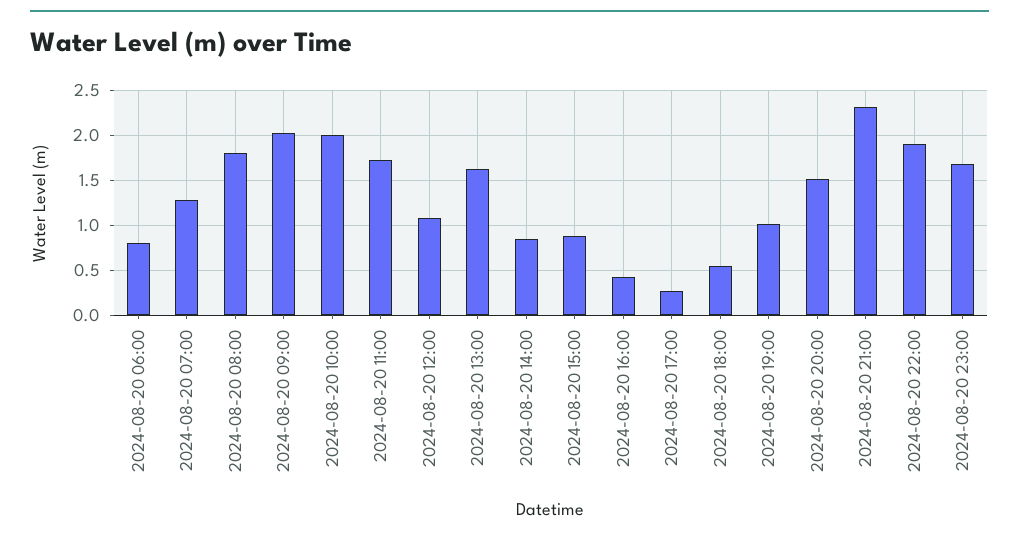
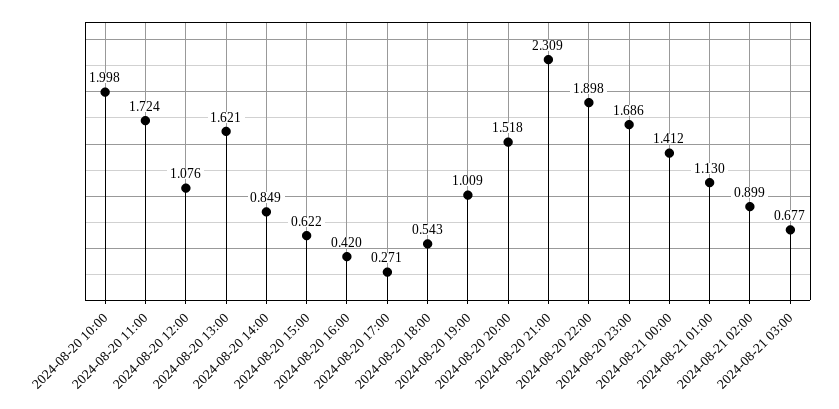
2024-08-20 06:00: 0.8 -> none
2024-08-20 07:00: 1.3 -> none
2024-08-20 08:00: 1.8 -> none
2024-08-20 09:00: 2 -> none
2024-08-20 15:00: 0.9 -> 0.622
2024-08-21 00:00: none -> 1.412
2024-08-21 01:00: none -> 1.13
2024-08-21 02:00: none -> 0.899
2024-08-21 03:00: none -> 0.677

